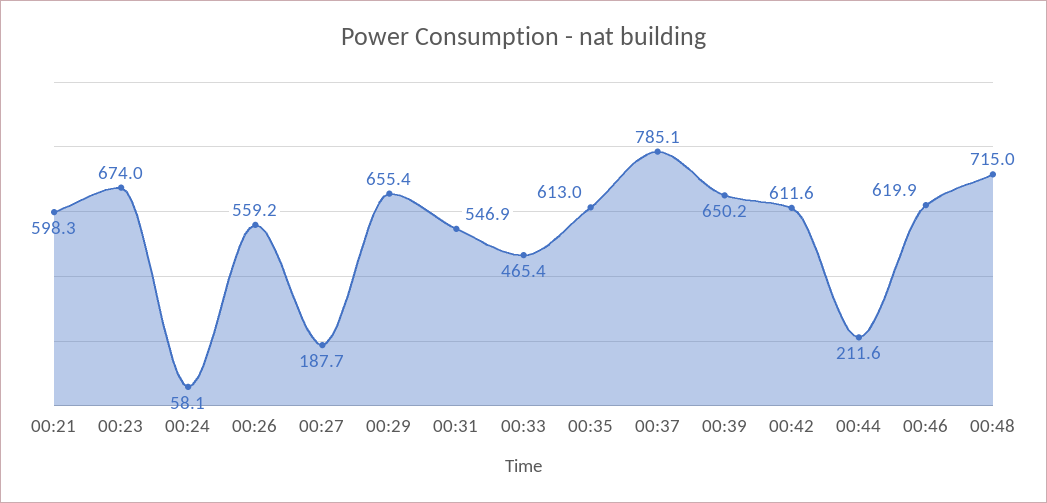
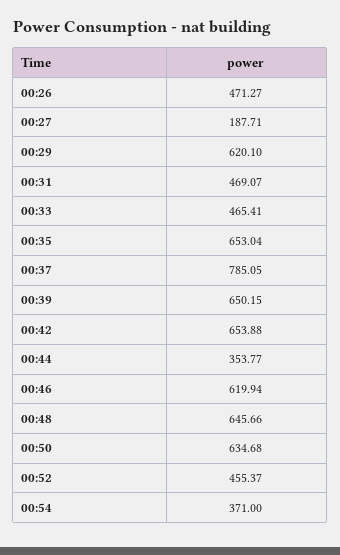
00:21: 598.3 -> none
00:23: 674 -> none
00:24: 58.1 -> none
00:26: 559.2 -> 471.27
00:29: 655.4 -> 620.1
00:31: 546.9 -> 469.07
00:35: 613 -> 653.04
00:42: 611.6 -> 653.88
00:44: 211.6 -> 353.77
00:48: 715 -> 645.66
00:50: none -> 634.68
00:52: none -> 455.37
00:54: none -> 371

